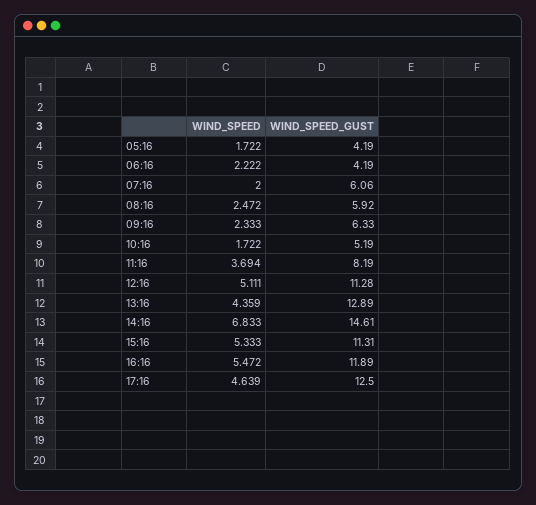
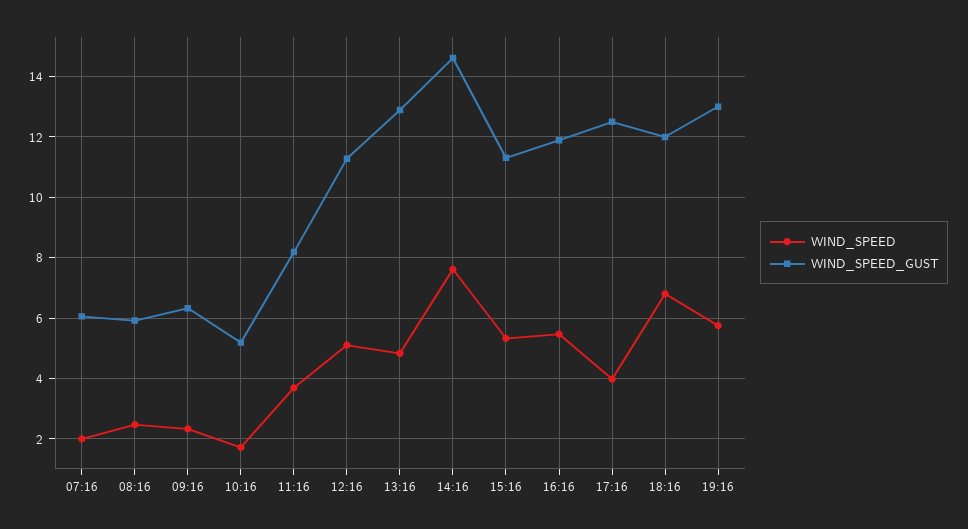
WIND_SPEED, 05:16: 1.722 -> none
WIND_SPEED_GUST, 05:16: 4.19 -> none
WIND_SPEED, 06:16: 2.222 -> none
WIND_SPEED_GUST, 06:16: 4.19 -> none
WIND_SPEED, 13:16: 4.359 -> 4.8
WIND_SPEED, 14:16: 6.833 -> 7.6
WIND_SPEED, 17:16: 4.639 -> 4
WIND_SPEED, 18:16: none -> 6.8
WIND_SPEED_GUST, 18:16: none -> 12
WIND_SPEED, 19:16: none -> 5.8
WIND_SPEED_GUST, 19:16: none -> 13

